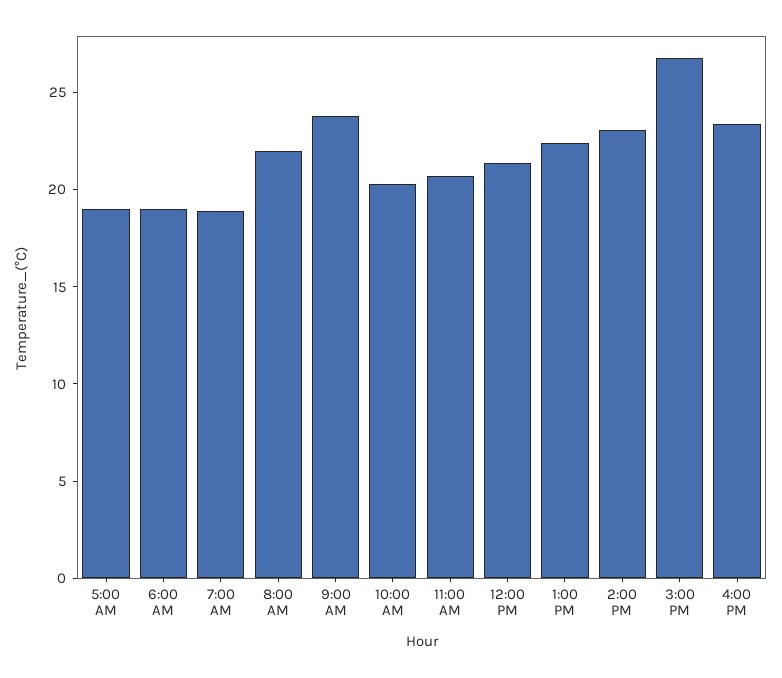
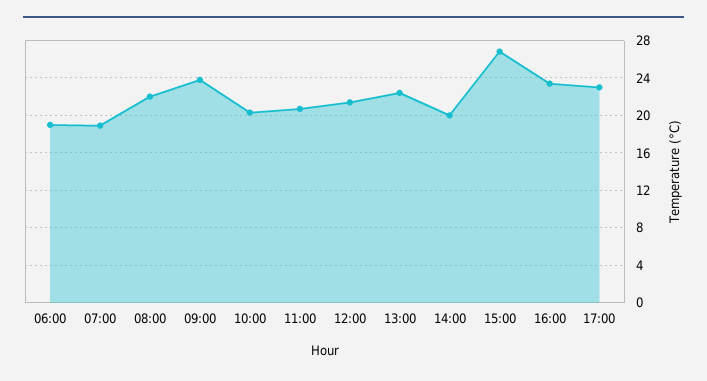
5:00 AM: 19 -> none
2:00 PM: 23 -> 20
17:00: none -> 23

